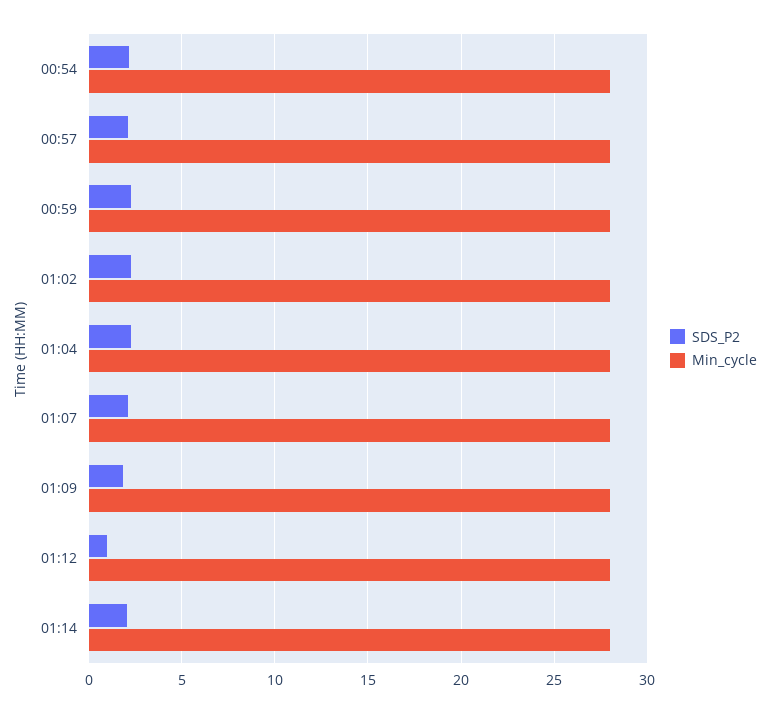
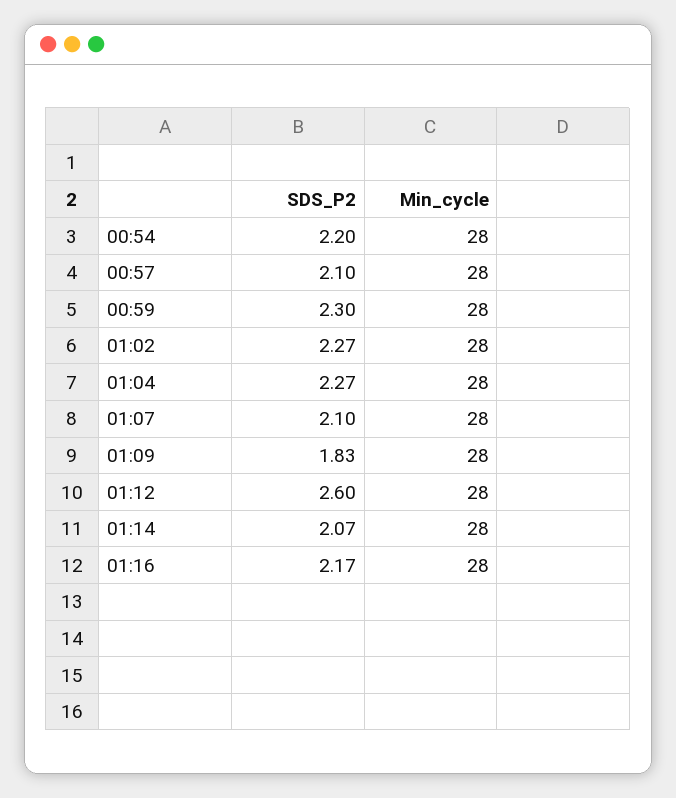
SDS_P2, 01:12: 1 -> 2.6
SDS_P2, 01:16: none -> 2.17
Min_cycle, 01:16: none -> 28

